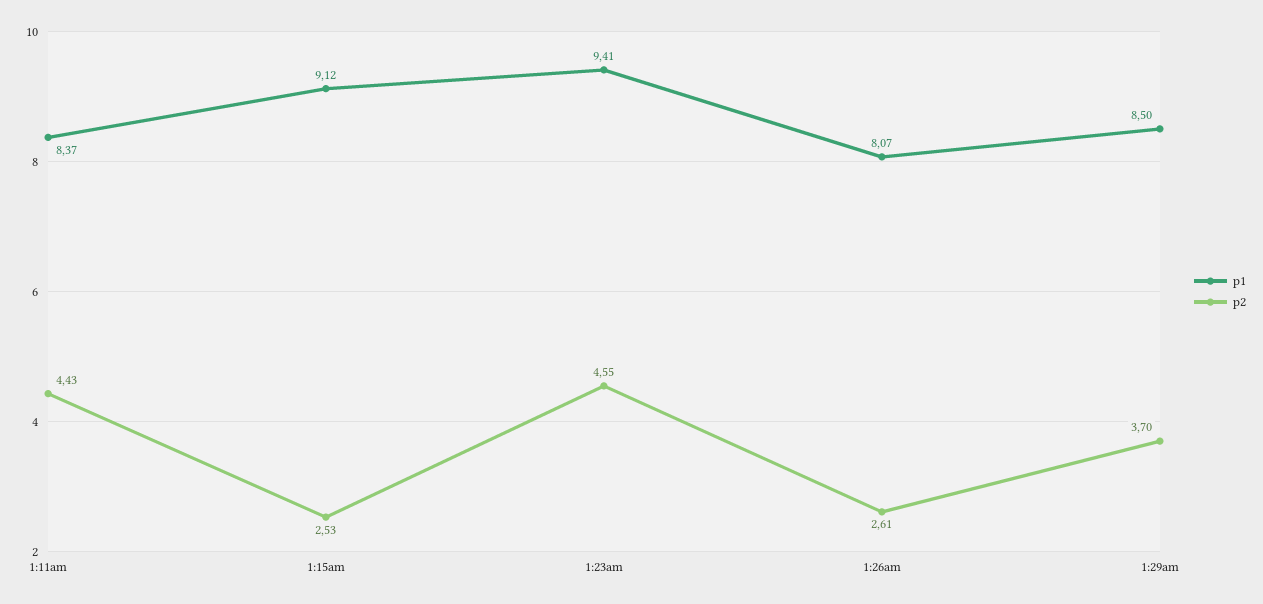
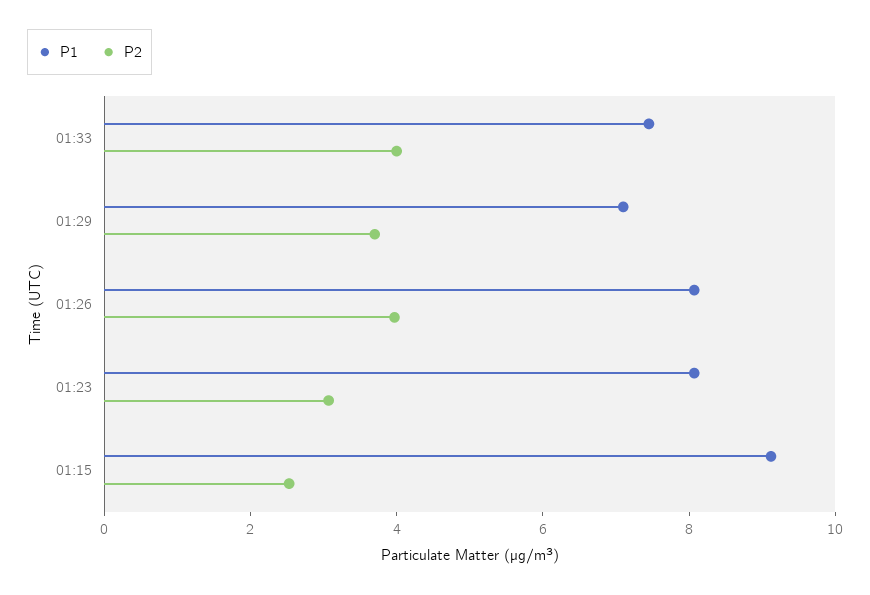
p1, 1:11am: 8.37 -> none
p2, 1:11am: 4.43 -> none
p1, 1:23am: 9.41 -> 8
p2, 1:23am: 4.55 -> 3
p2, 1:26am: 2.61 -> 4
p1, 1:29am: 8.5 -> 7
p1, 01:33: none -> 7.5
p2, 01:33: none -> 4

